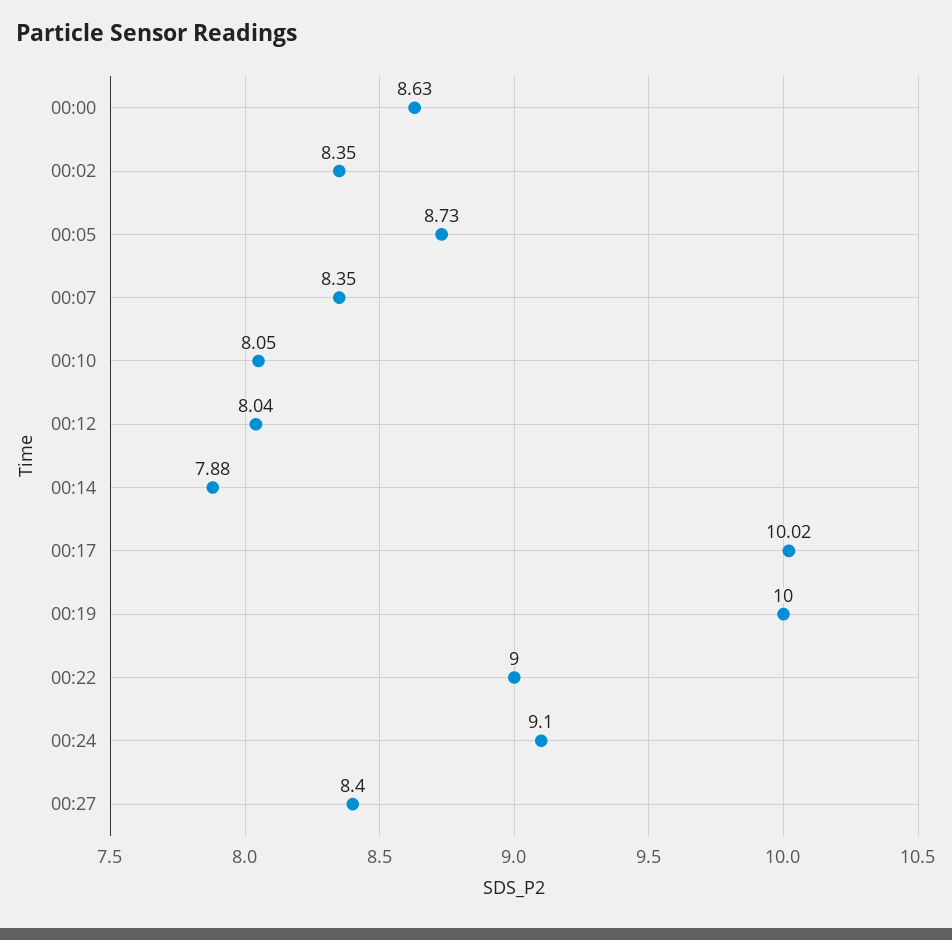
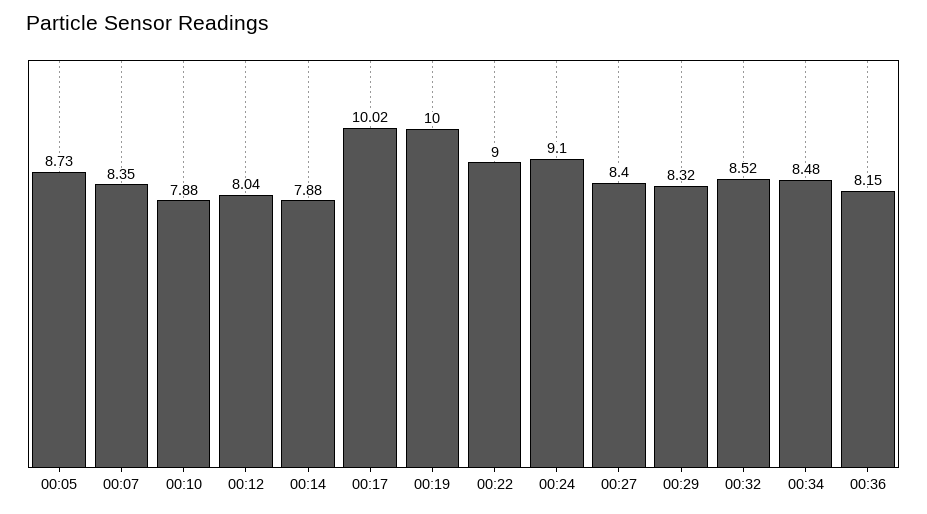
00:00: 8.63 -> none
00:02: 8.35 -> none
00:10: 8.05 -> 7.88
00:29: none -> 8.32
00:32: none -> 8.52
00:34: none -> 8.48
00:36: none -> 8.15

